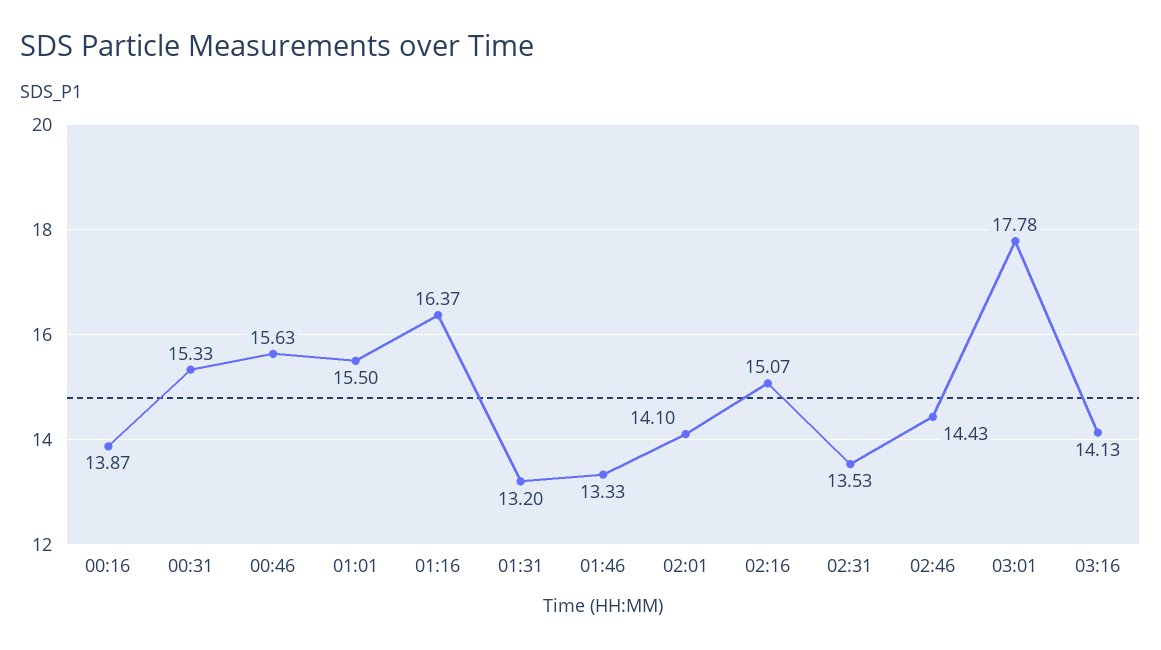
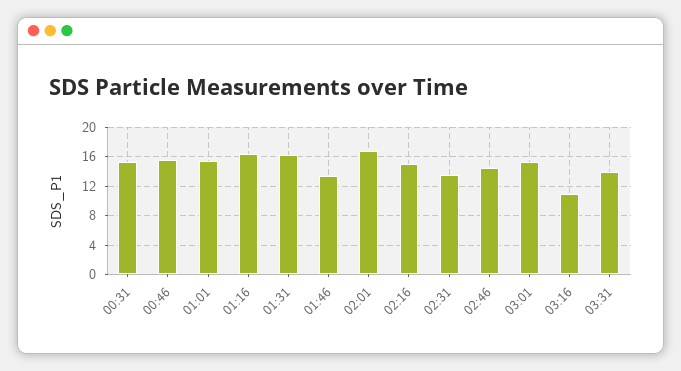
00:16: 13.87 -> none
01:31: 13.2 -> 16
02:01: 14.1 -> 17
03:01: 17.78 -> 15
03:16: 14.13 -> 11
03:31: none -> 14

